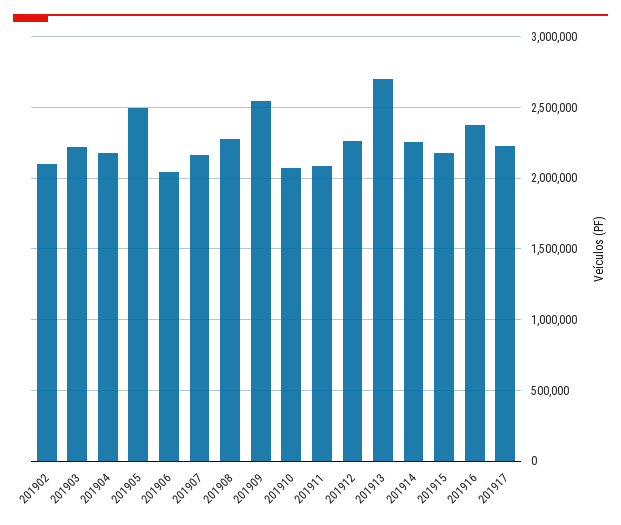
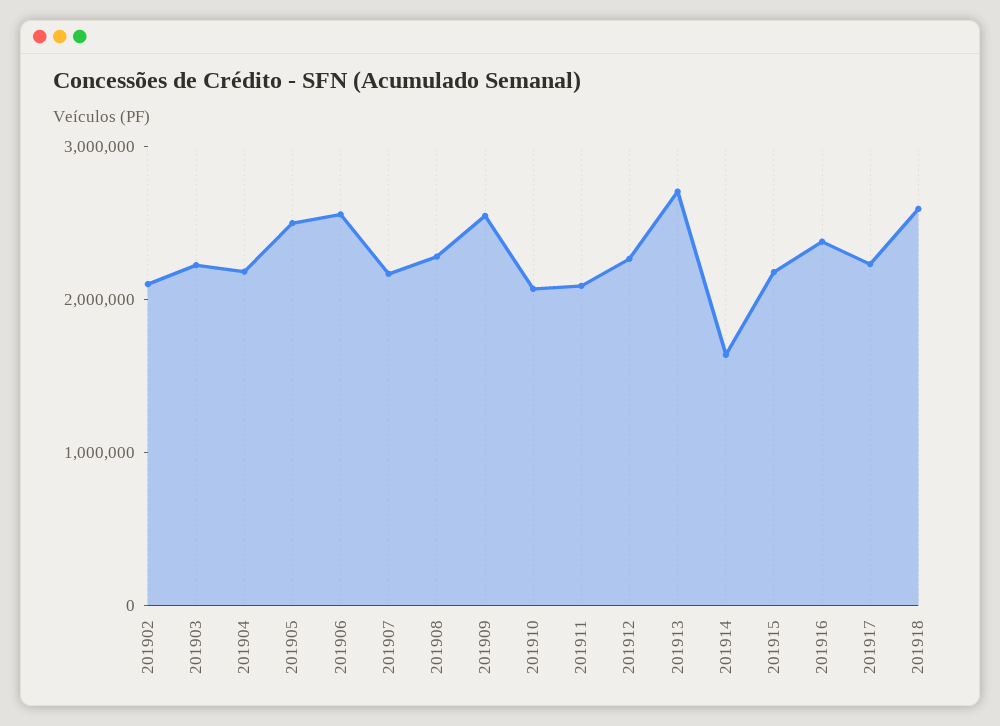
201906: 2050000 -> 2600000
201914: 2250000 -> 1600000
201918: none -> 2600000

